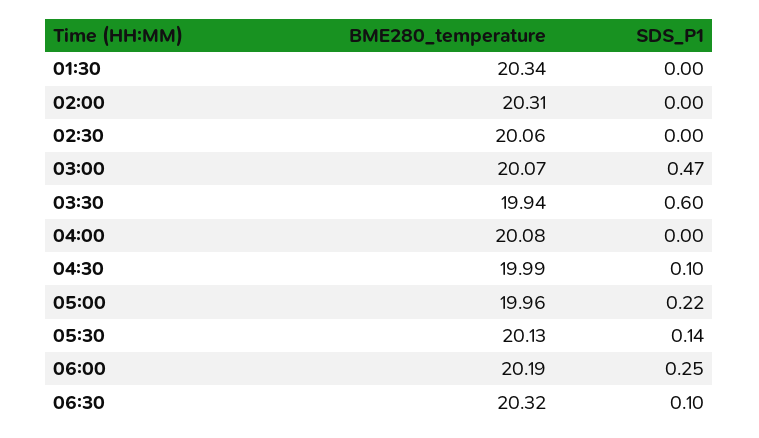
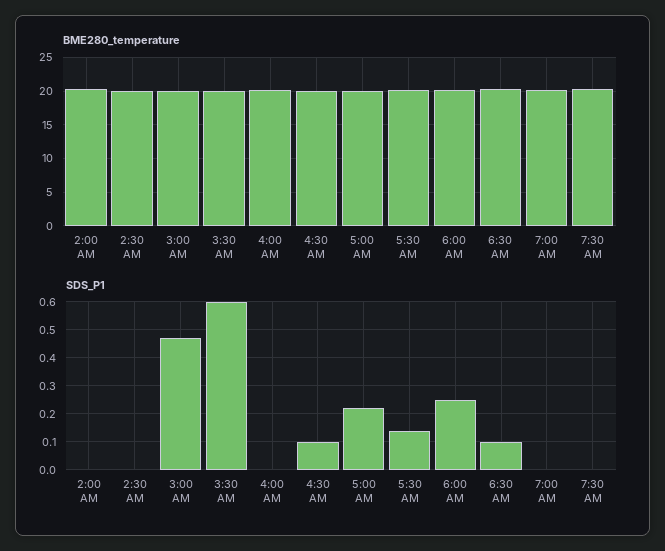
BME280_temperature, 01:30: 20.34 -> none
SDS_P1, 01:30: 0 -> none
BME280_temperature, 7:00 AM: none -> 20
BME280_temperature, 7:30 AM: none -> 20
SDS_P1, 7:00 AM: none -> 0
SDS_P1, 7:30 AM: none -> 0

